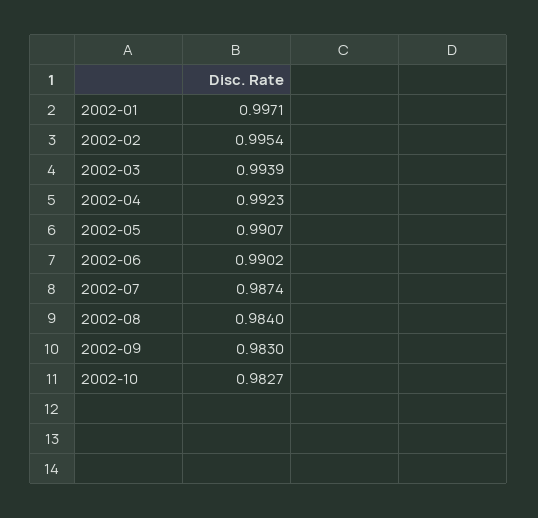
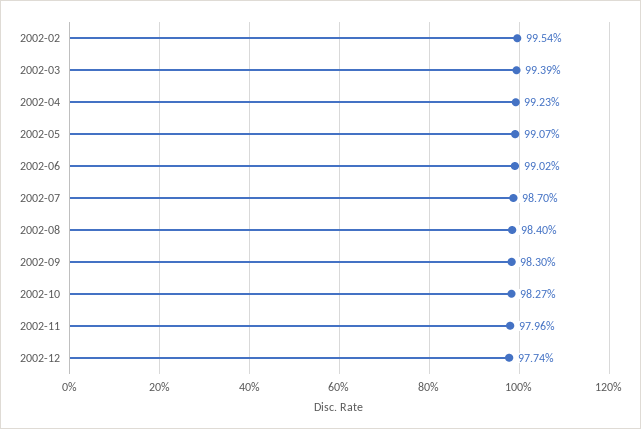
2002-01: 0.9971 -> none
2002-07: 0.9874 -> 0.987
2002-11: none -> 0.9796
2002-12: none -> 0.9774

